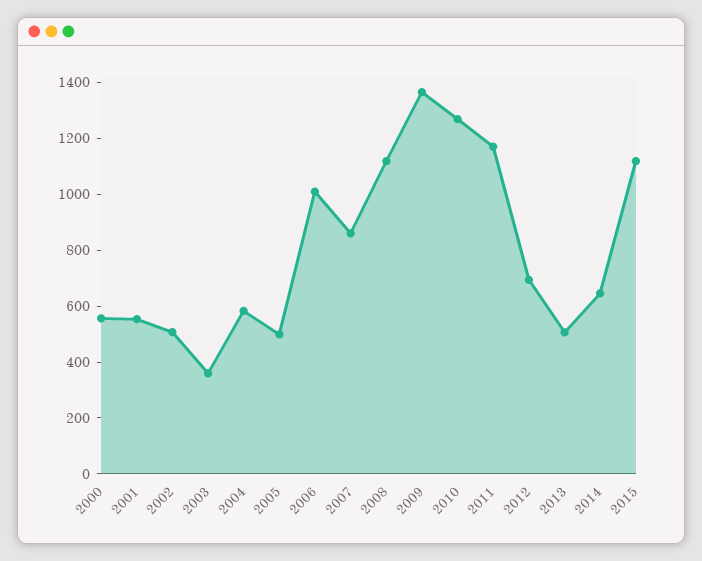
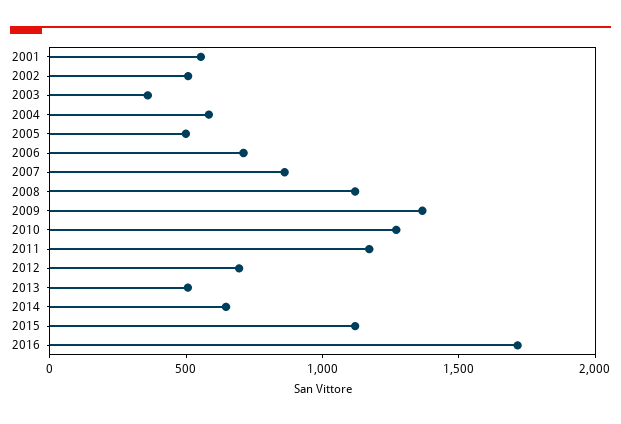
2000: 550 -> none
2006: 1000 -> 700
2016: none -> 1700

